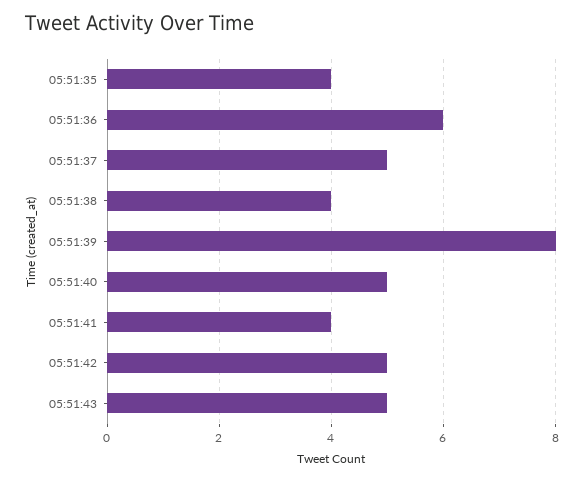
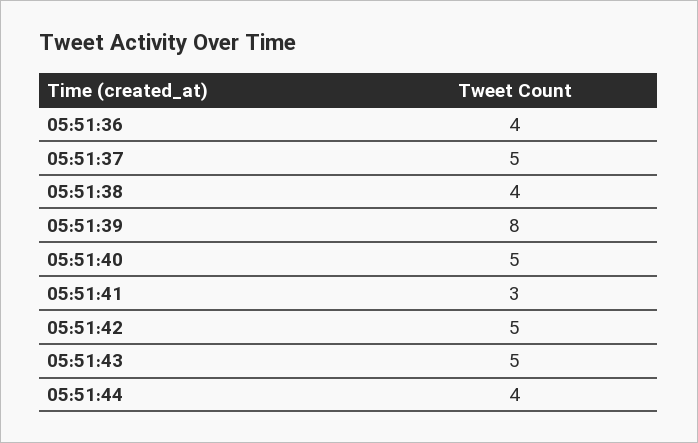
05:51:35: 4 -> none
05:51:36: 6 -> 4
05:51:41: 4 -> 3
05:51:44: none -> 4

